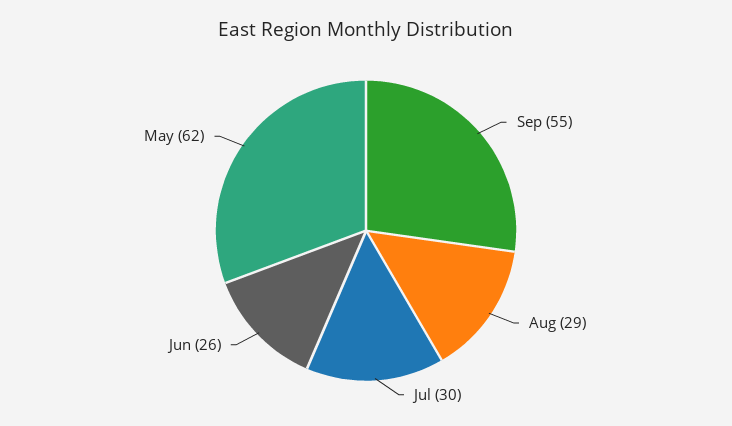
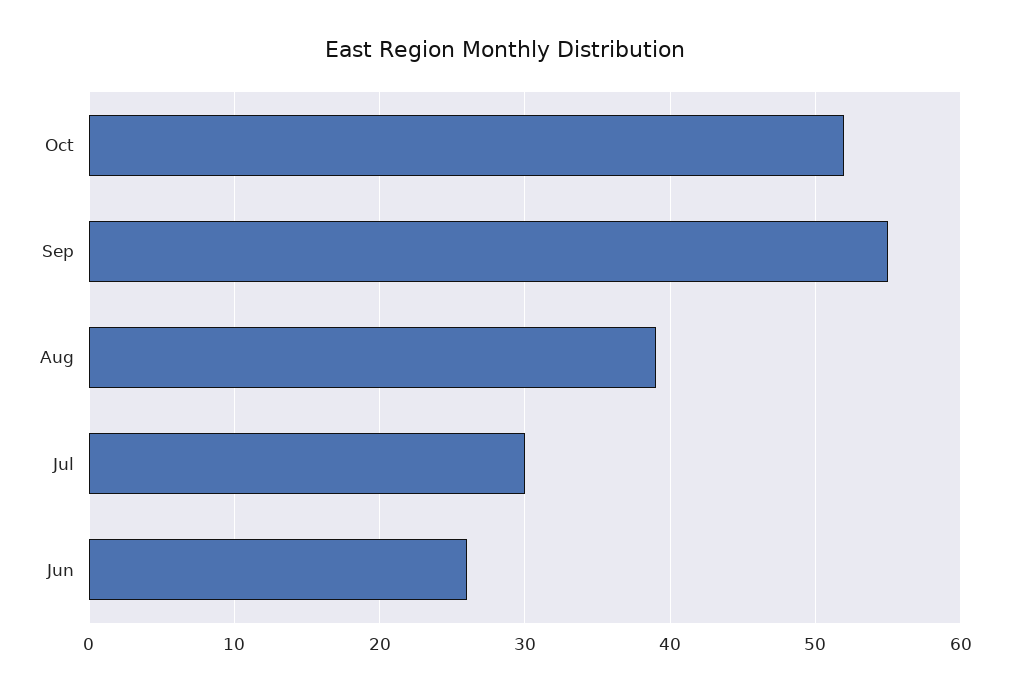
Aug: 29 -> 39
May: 62 -> none
Oct: none -> 52

